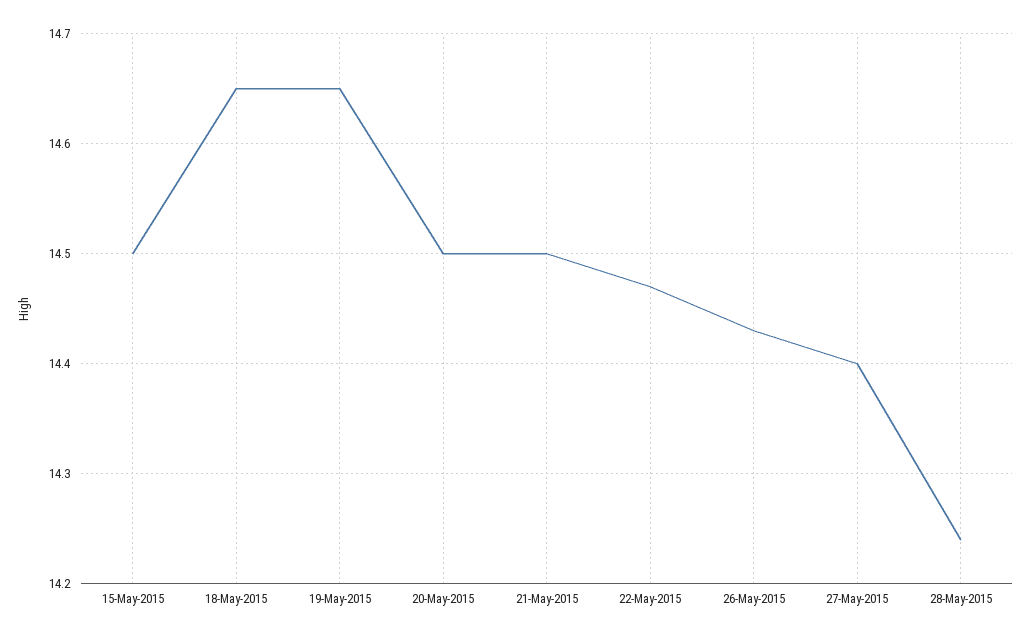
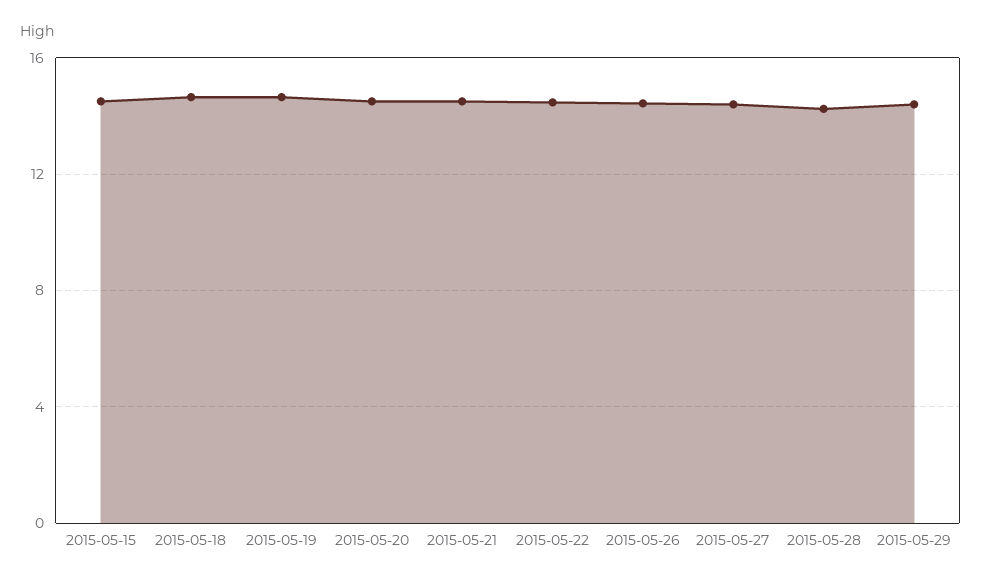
2015-05-29: none -> 14.5

